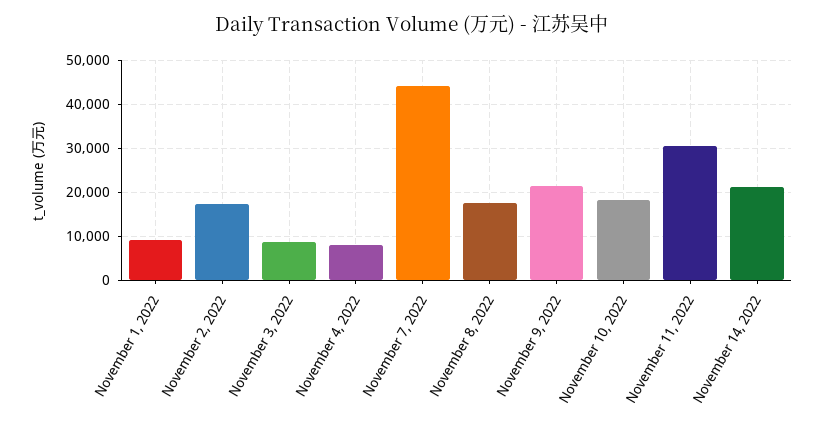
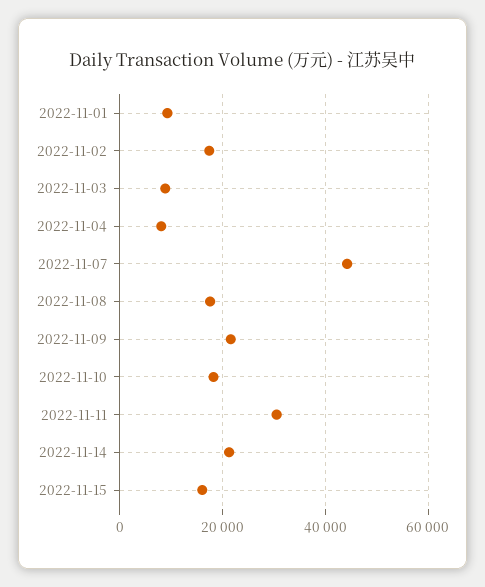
2022-11-15: none -> 16000

